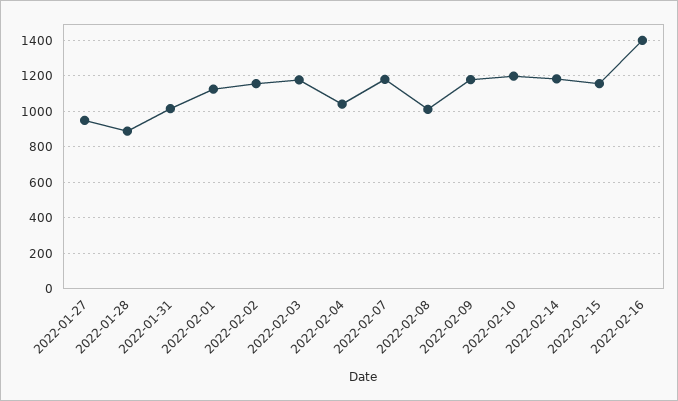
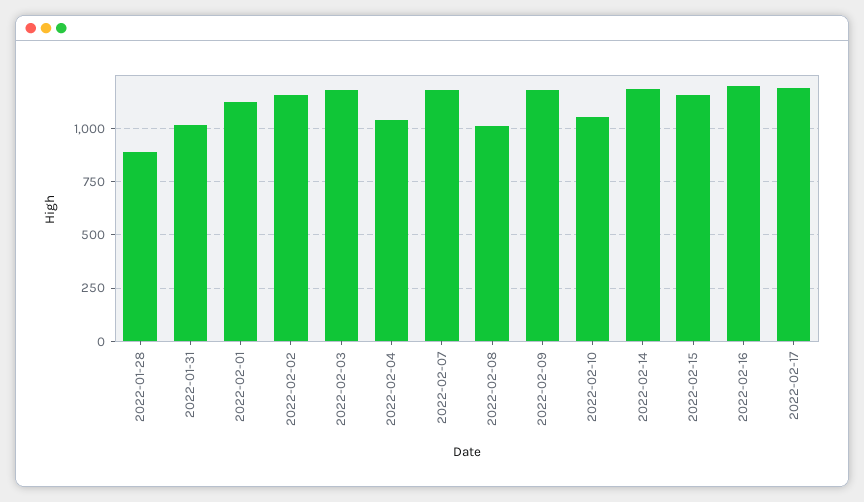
2022-01-27: 950 -> none
2022-02-10: 1200 -> 1050
2022-02-16: 1400 -> 1200
2022-02-17: none -> 1200

